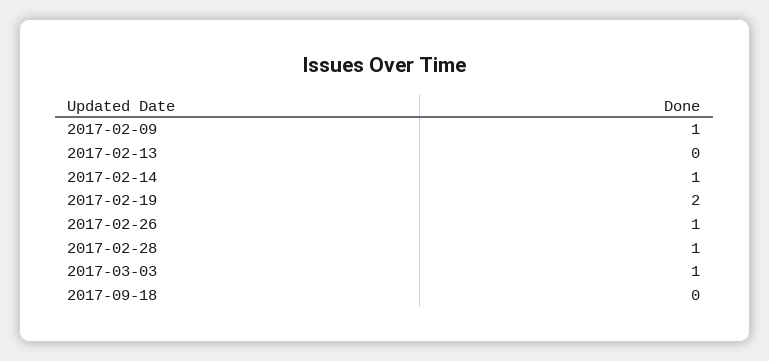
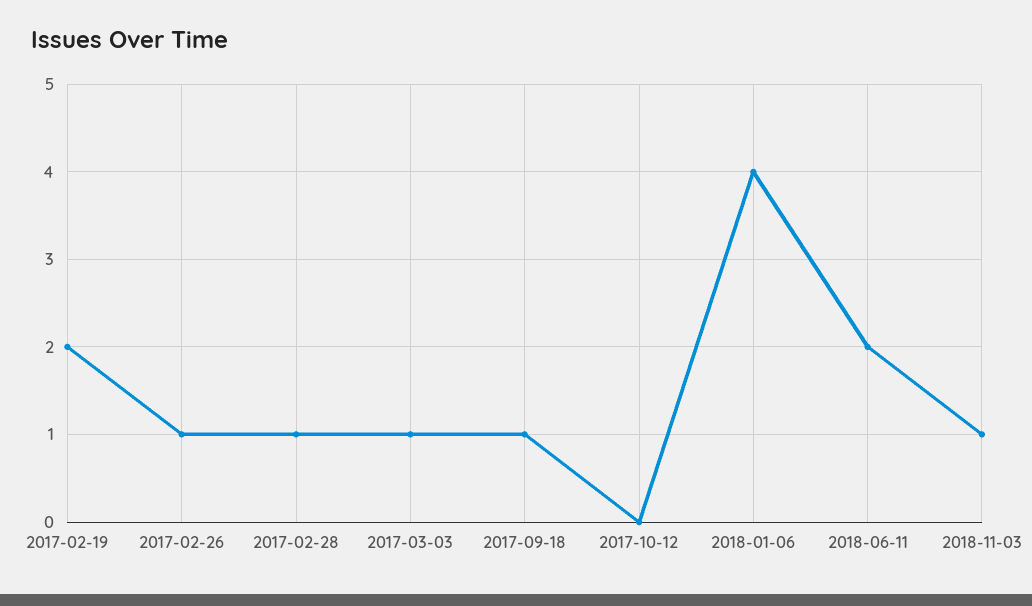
2017-02-09: 1 -> none
2017-02-13: 0 -> none
2017-02-14: 1 -> none
2017-09-18: 0 -> 1
2017-10-12: none -> 0
2018-01-06: none -> 4
2018-06-11: none -> 2
2018-11-03: none -> 1

